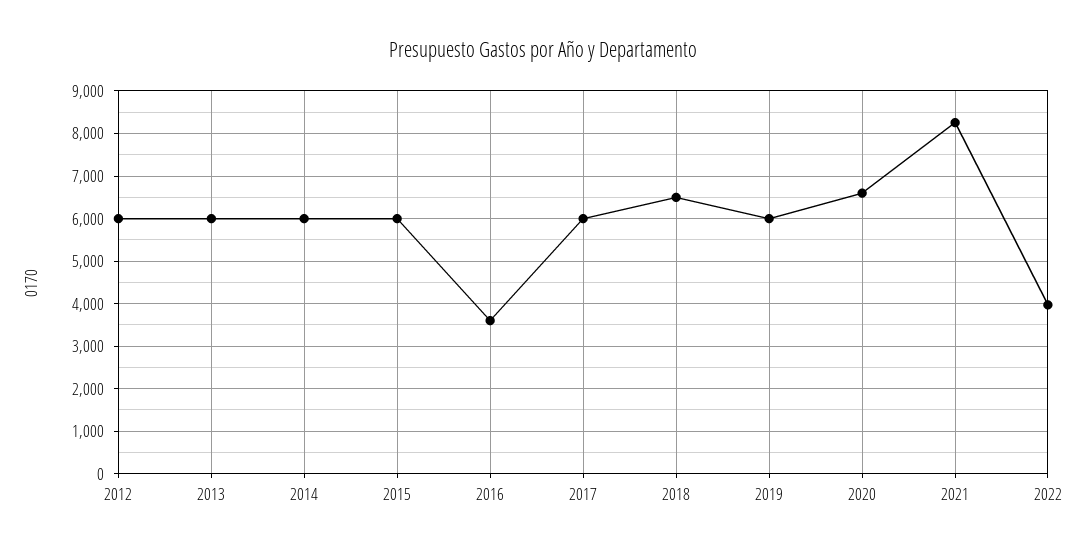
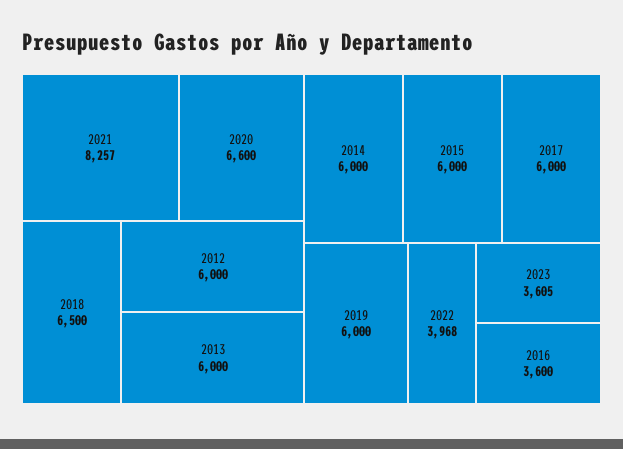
2023: none -> 3605

